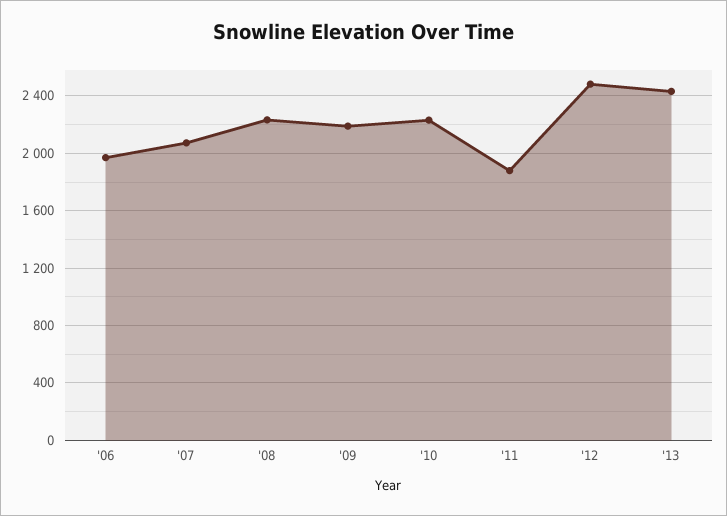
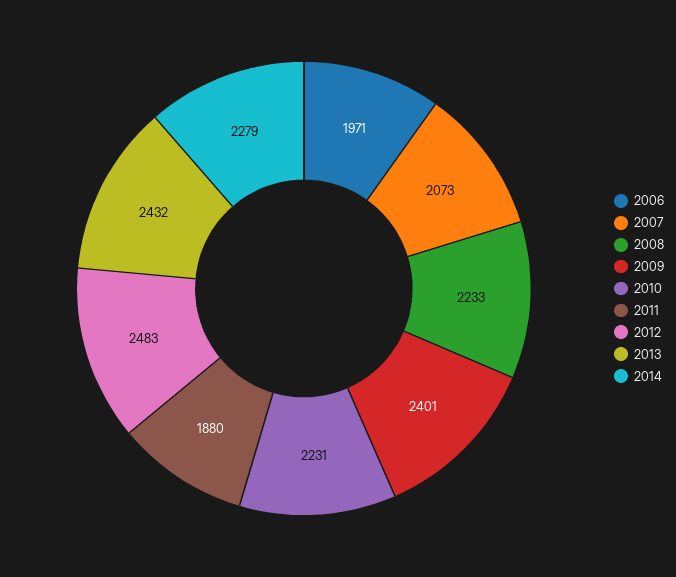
'09: 2200 -> 2401
2014: none -> 2279

